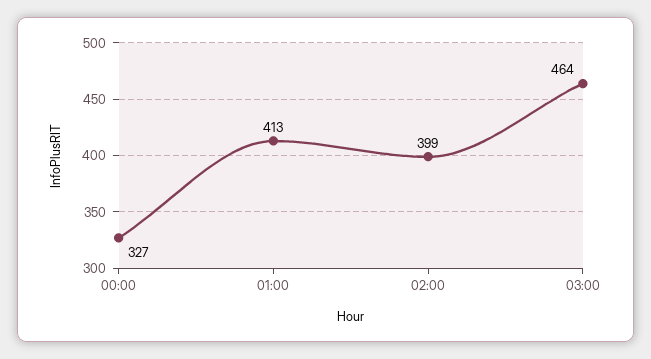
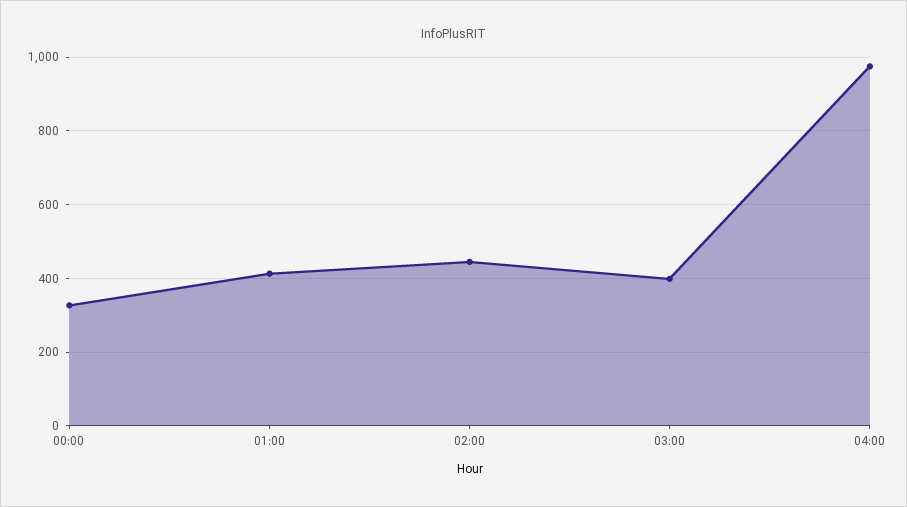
02:00: 399 -> 440
03:00: 464 -> 400
04:00: none -> 980

